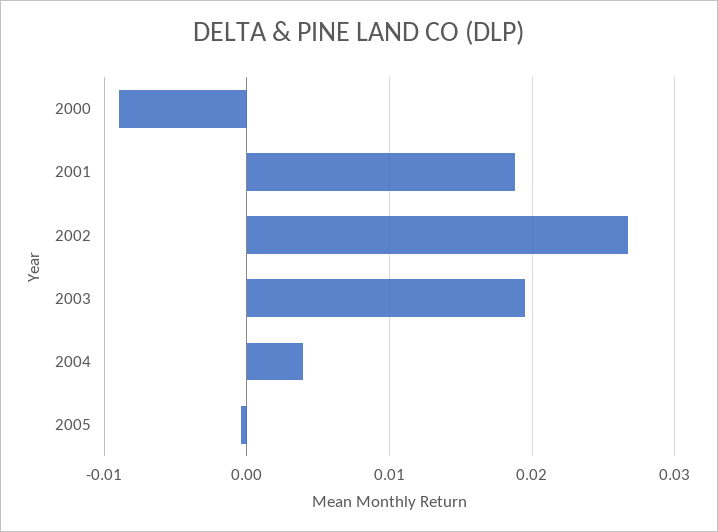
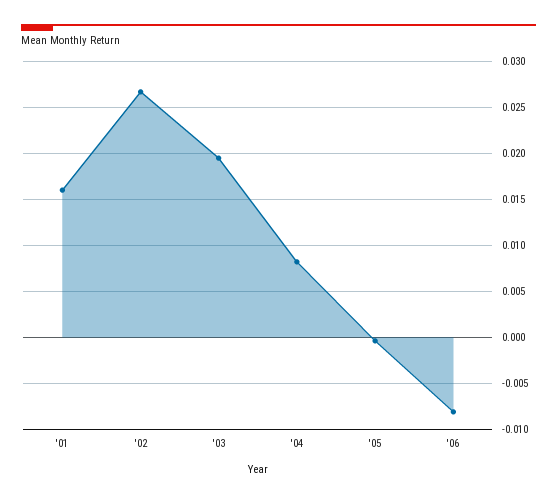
2000: -0.009 -> none
2001: 0.019 -> 0.016
2004: 0.004 -> 0.008
'06: none -> -0.008

